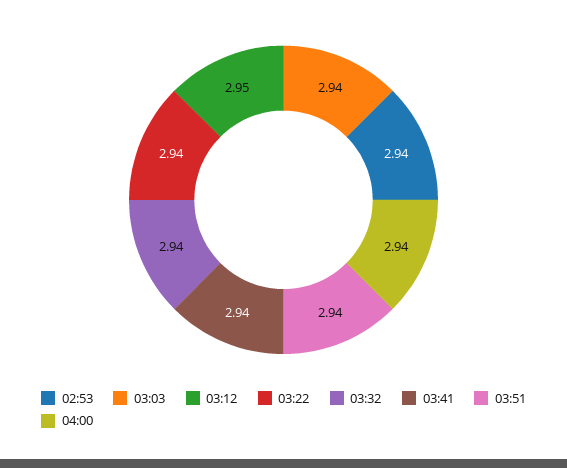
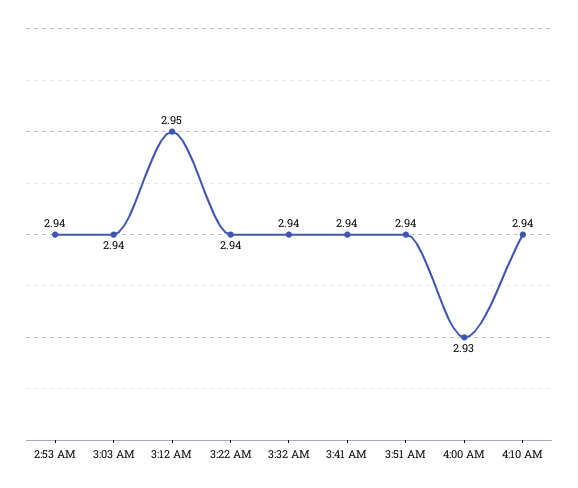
04:00: 2.94 -> 2.93
4:10 AM: none -> 2.94

